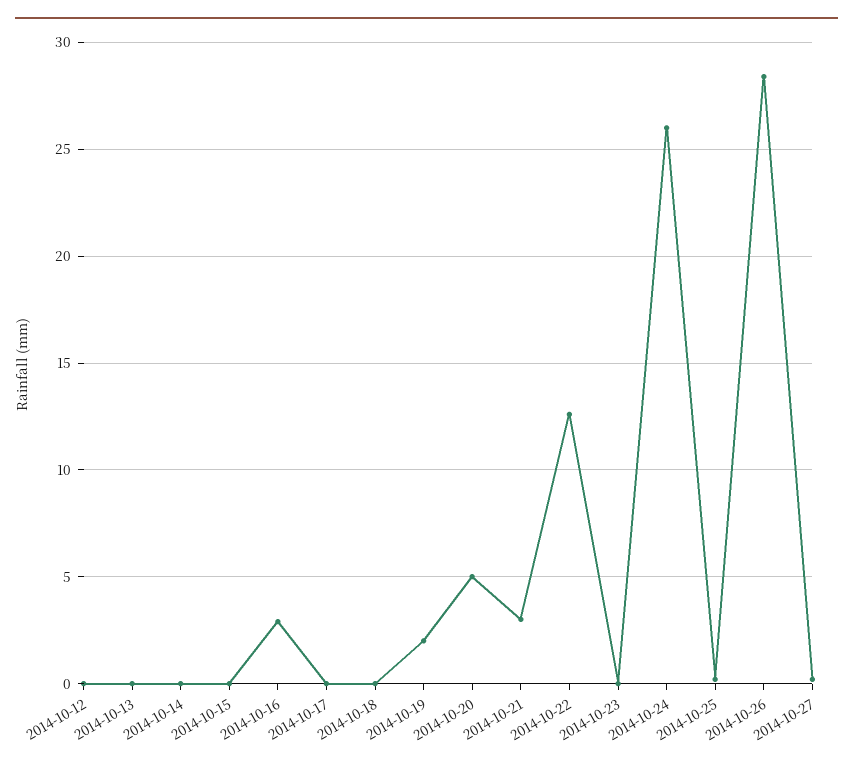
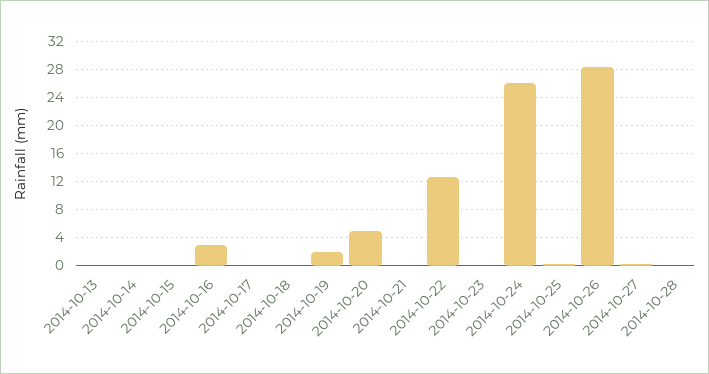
2014-10-12: 0 -> none
2014-10-21: 3 -> 0
2014-10-28: none -> 0

